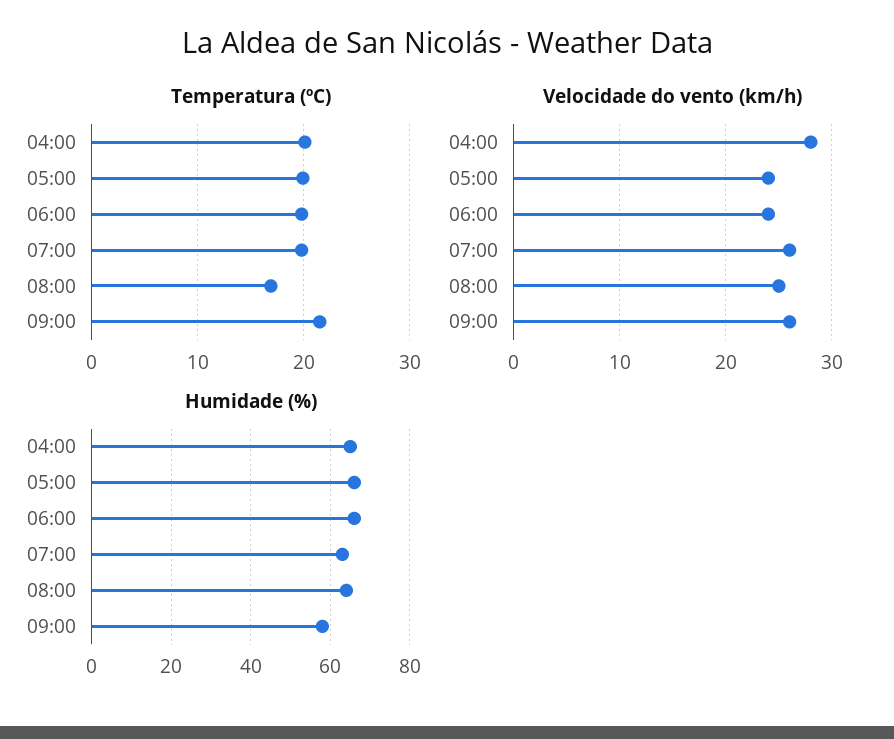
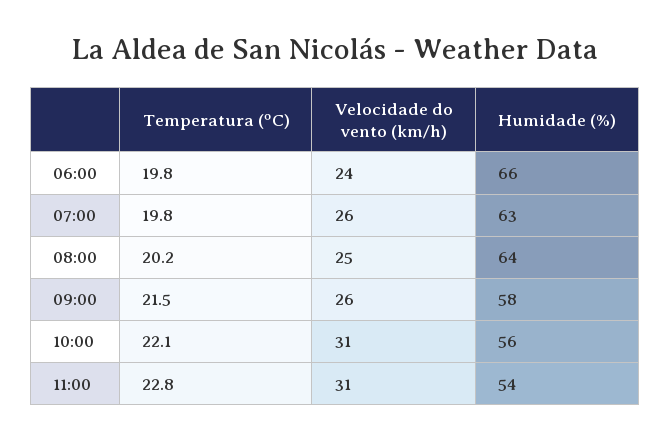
Temperatura (ºC), 04:00: 20 -> none
Temperatura (ºC), 05:00: 20 -> none
Temperatura (ºC), 08:00: 17 -> 20.2
Velocidade do vento (km/h), 04:00: 28 -> none
Velocidade do vento (km/h), 05:00: 24 -> none
Humidade (%), 04:00: 65 -> none
Humidade (%), 05:00: 65 -> none
Temperatura (ºC), 10:00: none -> 22.1
Velocidade do vento (km/h), 10:00: none -> 31
Humidade (%), 10:00: none -> 56
Temperatura (ºC), 11:00: none -> 22.8
Velocidade do vento (km/h), 11:00: none -> 31
Humidade (%), 11:00: none -> 54

